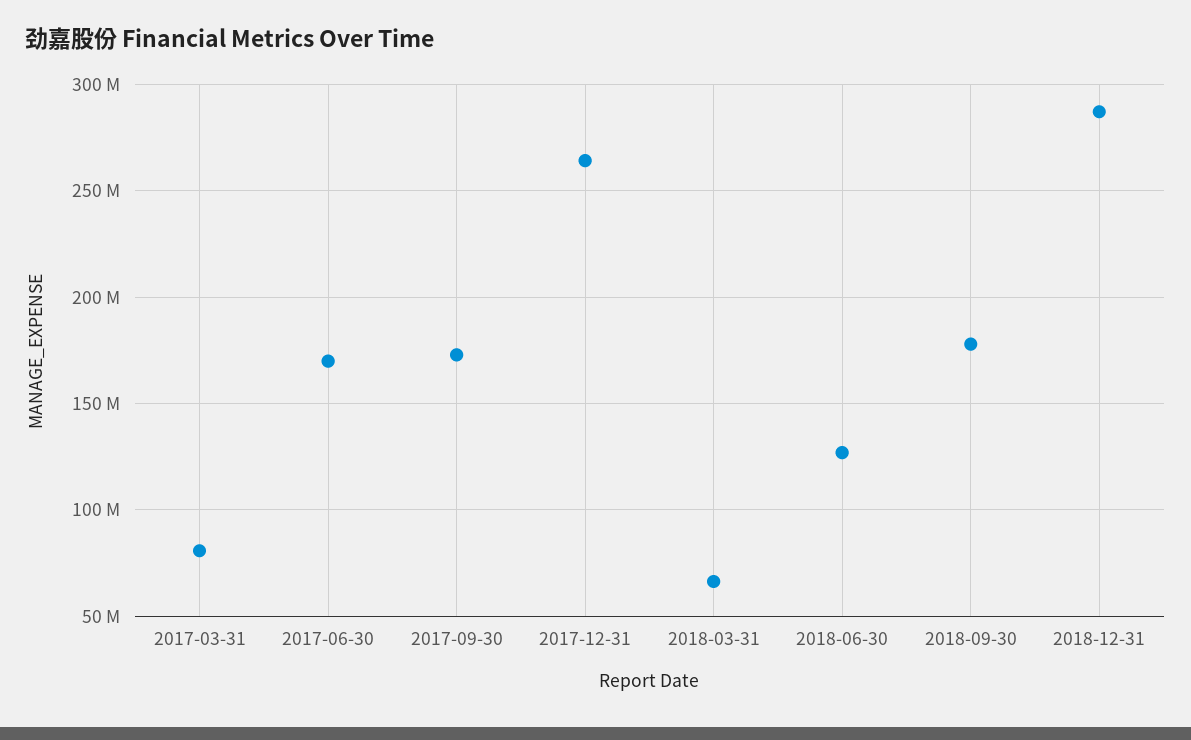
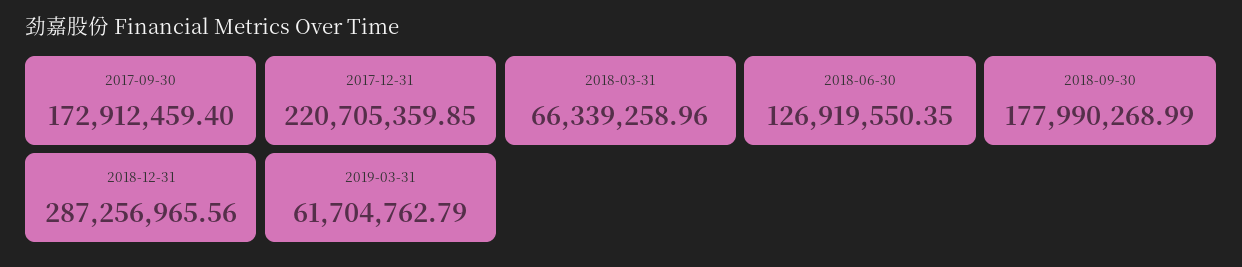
2017-03-31: 80000000 -> none
2017-06-30: 170000000 -> none
2017-12-31: 265000000 -> 220705359.85
2019-03-31: none -> 61704762.79

